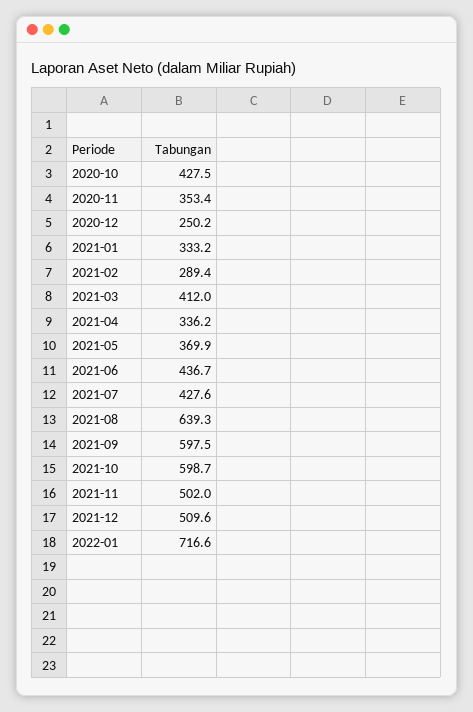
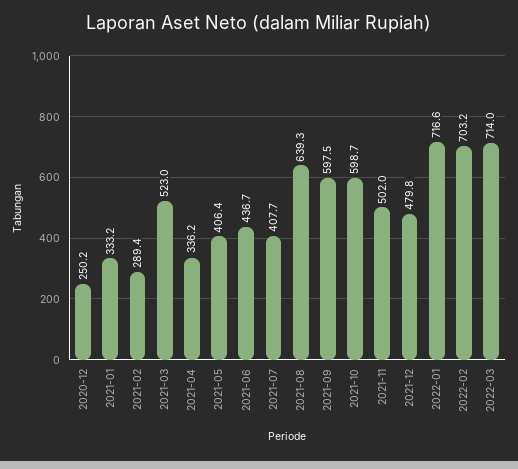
2020-10: 427.5 -> none
2020-11: 353.4 -> none
2021-03: 412 -> 523
2021-05: 369.9 -> 406.4
2021-07: 427.6 -> 407.7
2021-12: 509.6 -> 479.8
2022-02: none -> 703.2
2022-03: none -> 714

